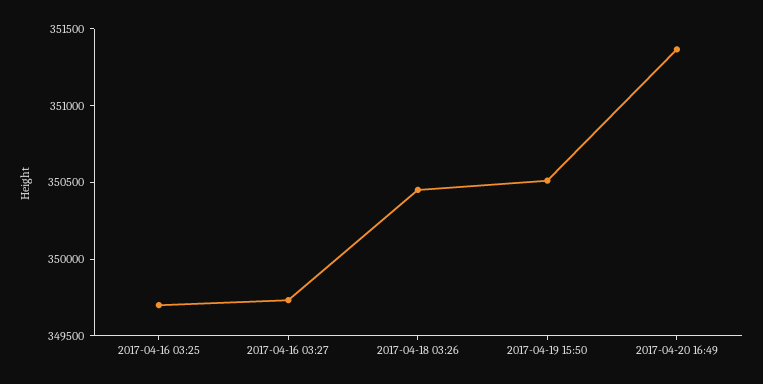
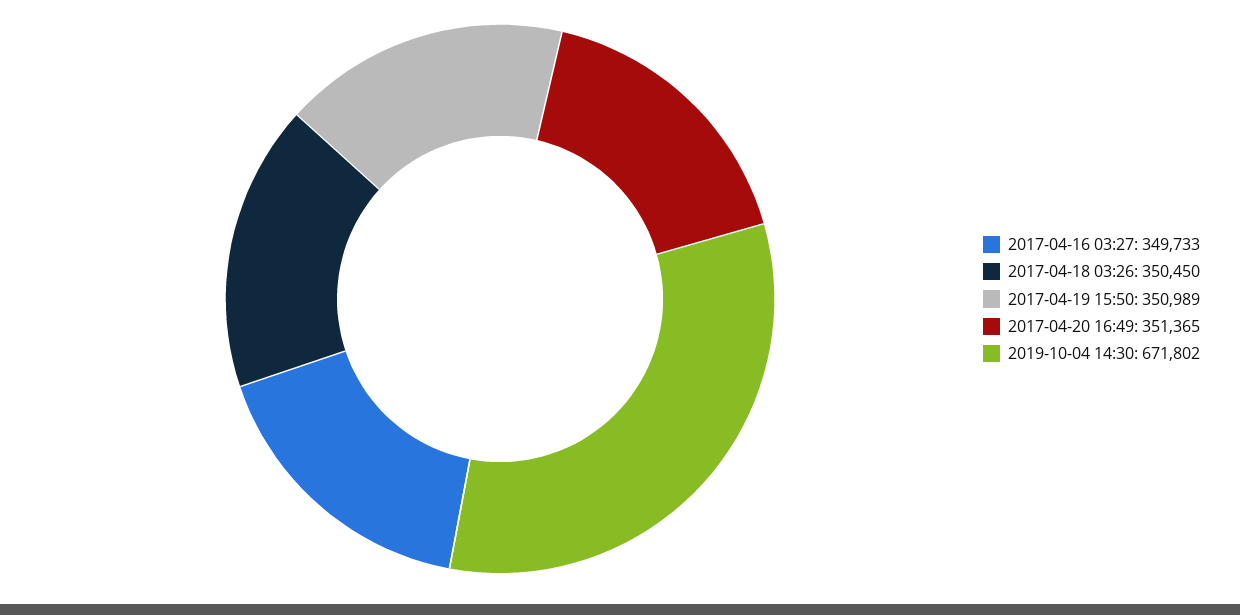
2017-04-16 03:25: 349700 -> none
2017-04-19 15:50: 350500 -> 350989
2019-10-04 14:30: none -> 671802

